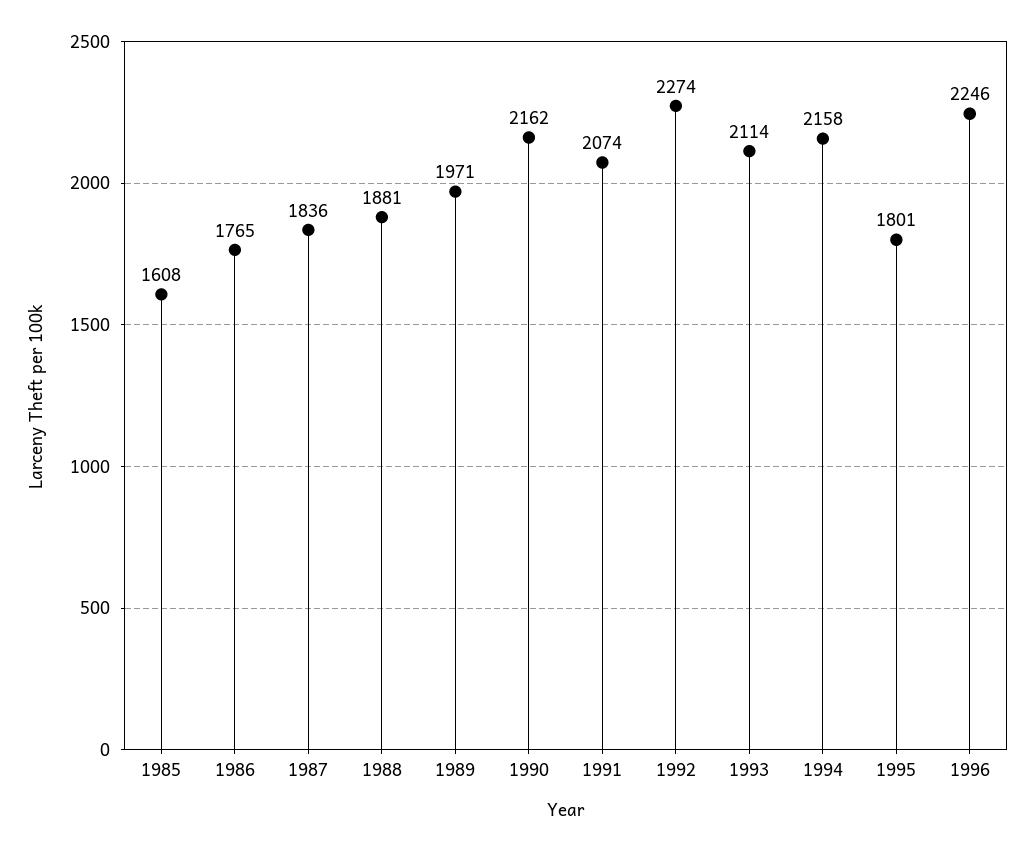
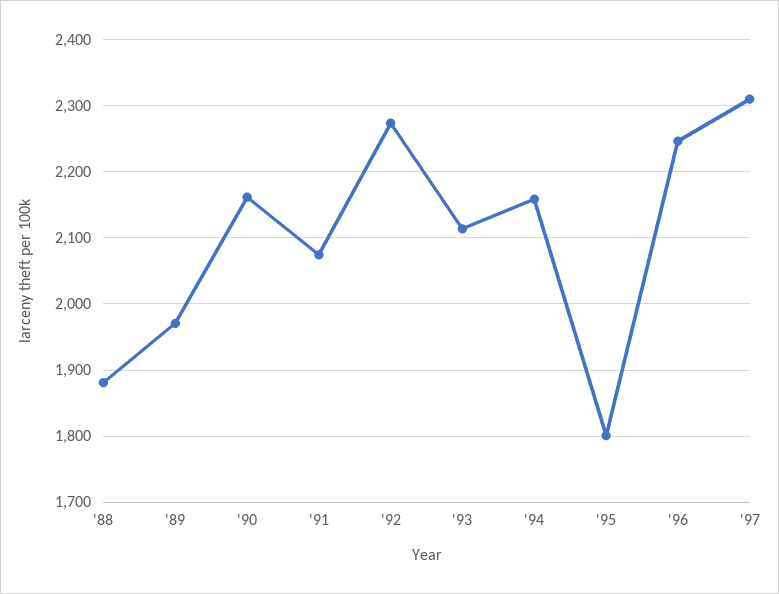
1985: 1608 -> none
1986: 1765 -> none
1987: 1836 -> none
'97: none -> 2310

